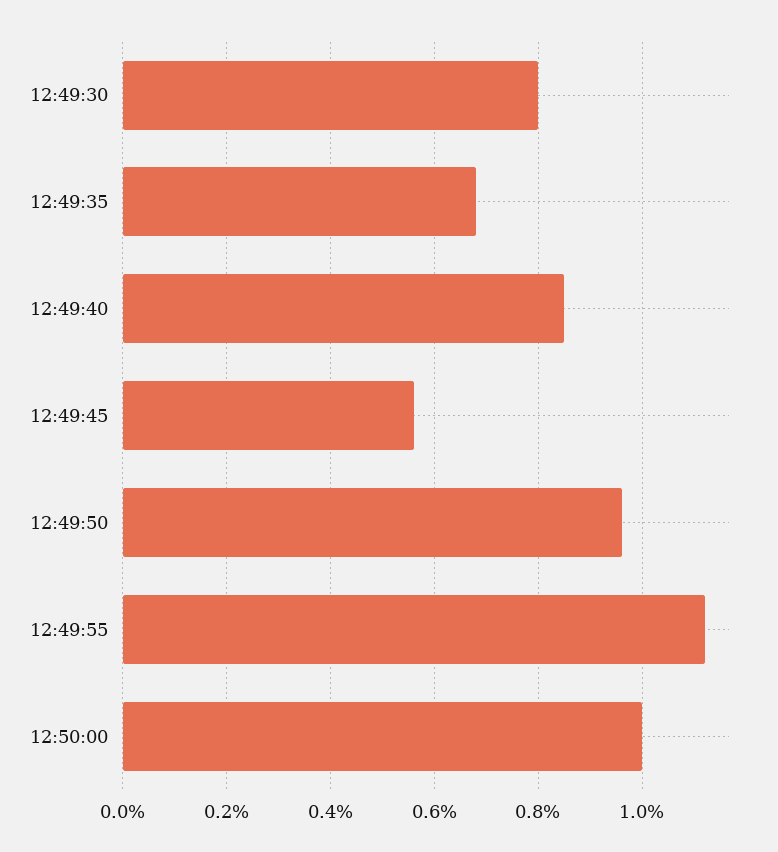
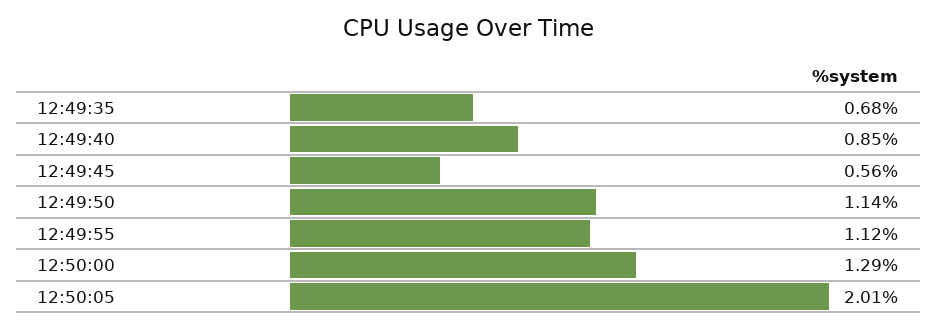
12:49:30: 0.8 -> none
12:49:50: 0.95 -> 1.14
12:50:00: 1 -> 1.29
12:50:05: none -> 2.01

